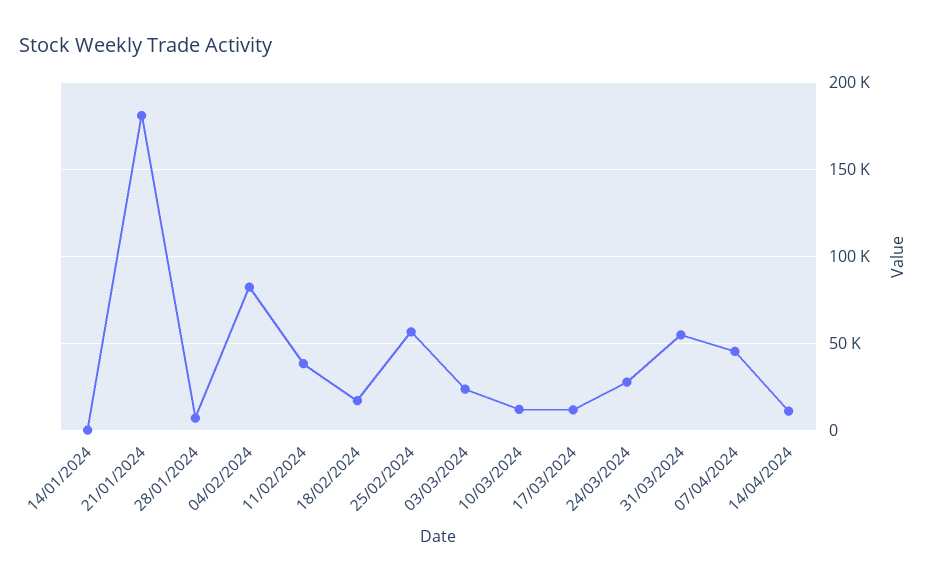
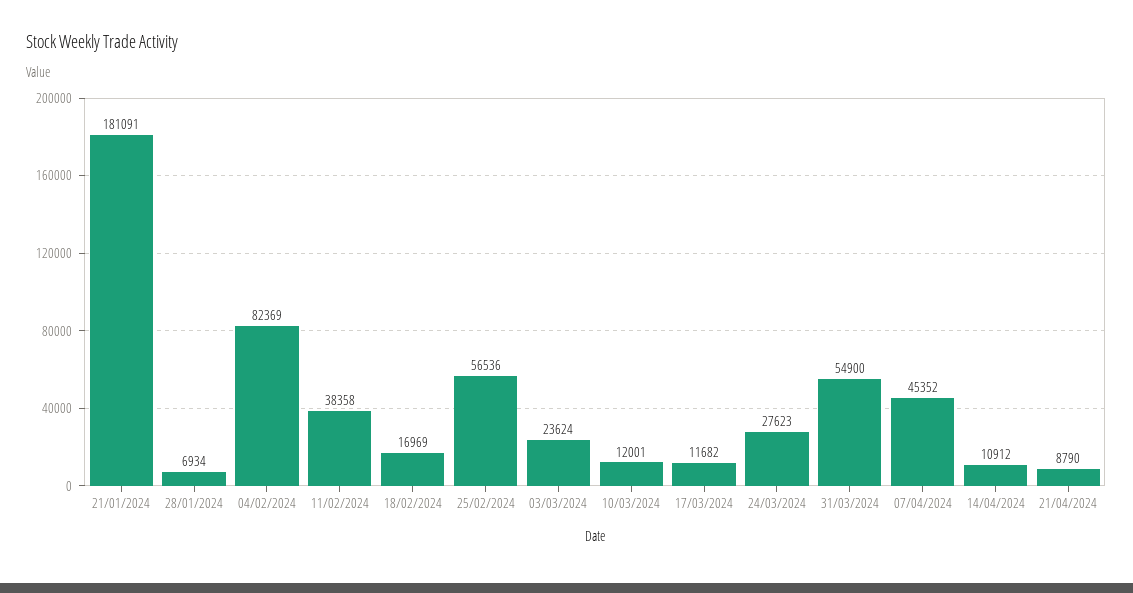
14/01/2024: 0 -> none
21/04/2024: none -> 8790

